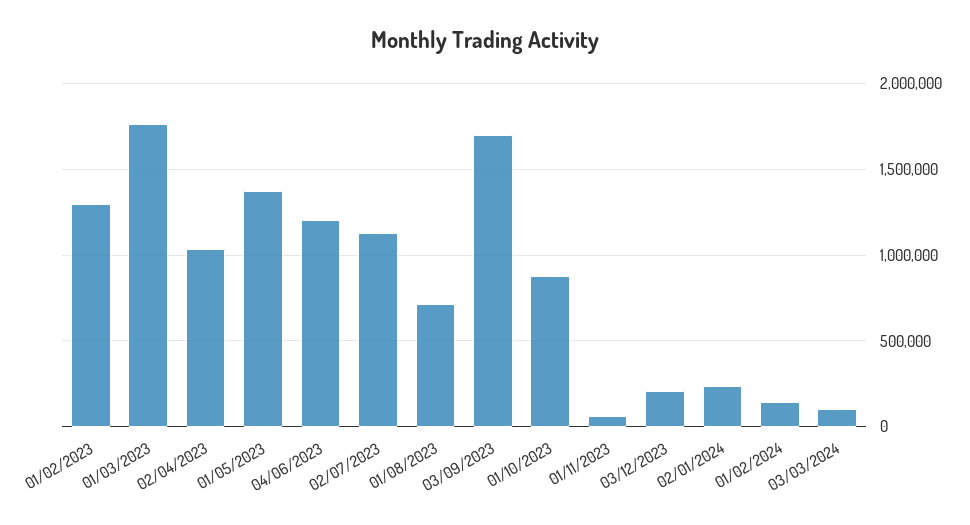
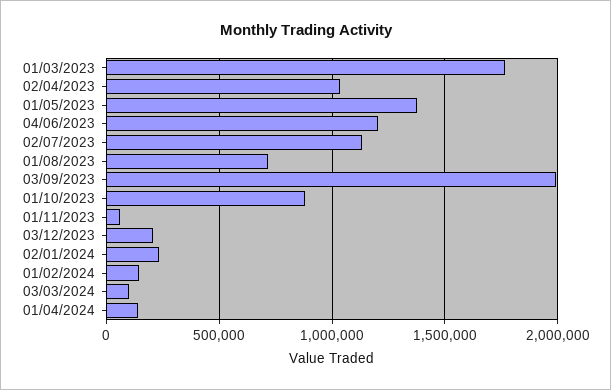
01/02/2023: 1300000 -> none
03/09/2023: 1700000 -> 2000000
01/04/2024: none -> 150000

